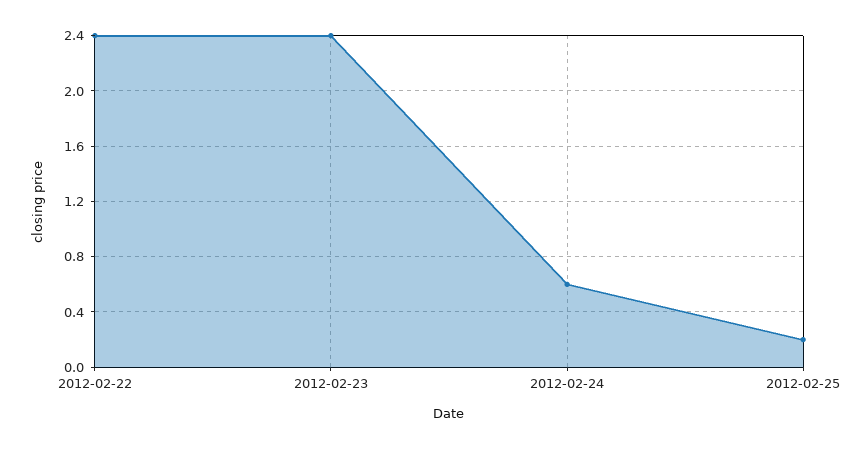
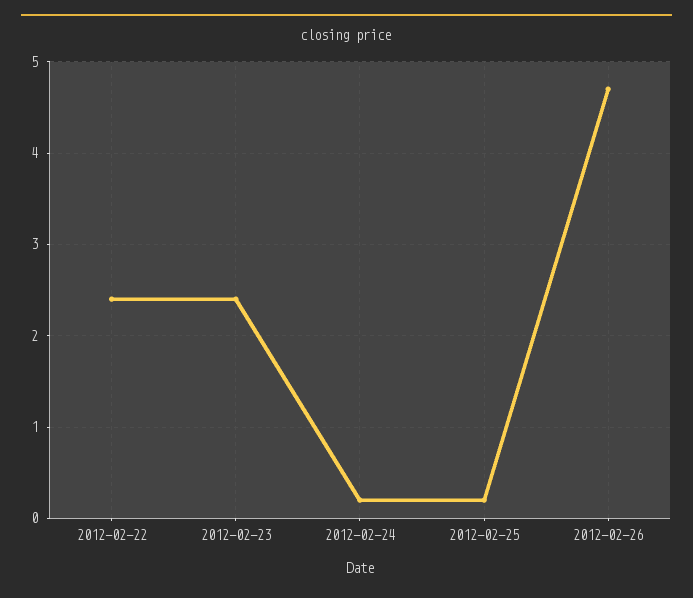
2012-02-24: 0.6 -> 0.2
2012-02-26: none -> 4.7

